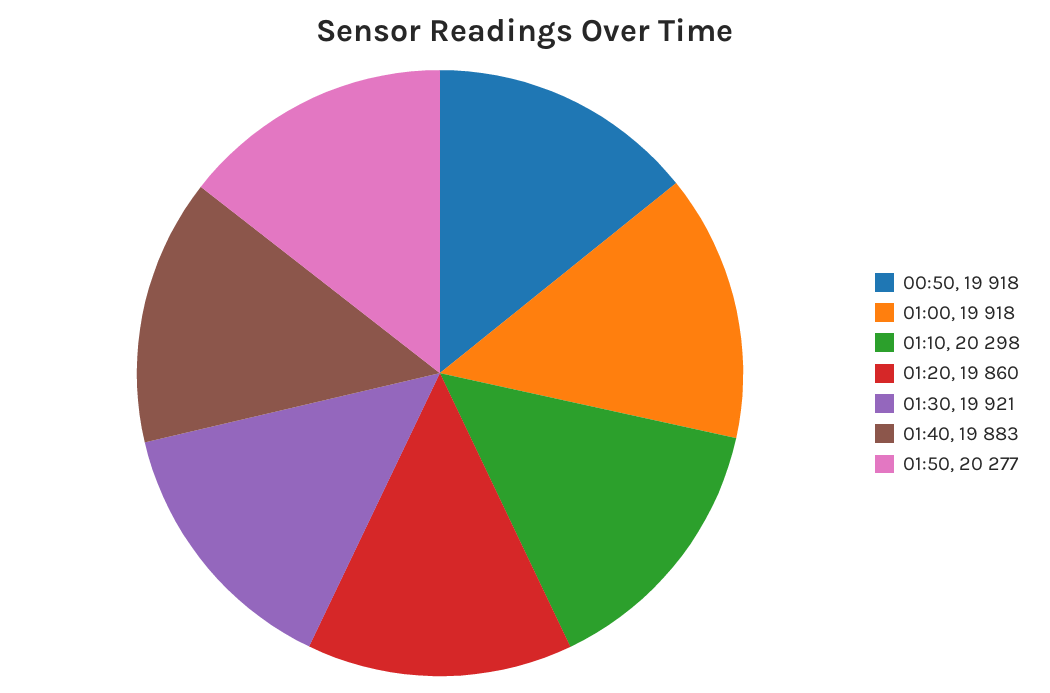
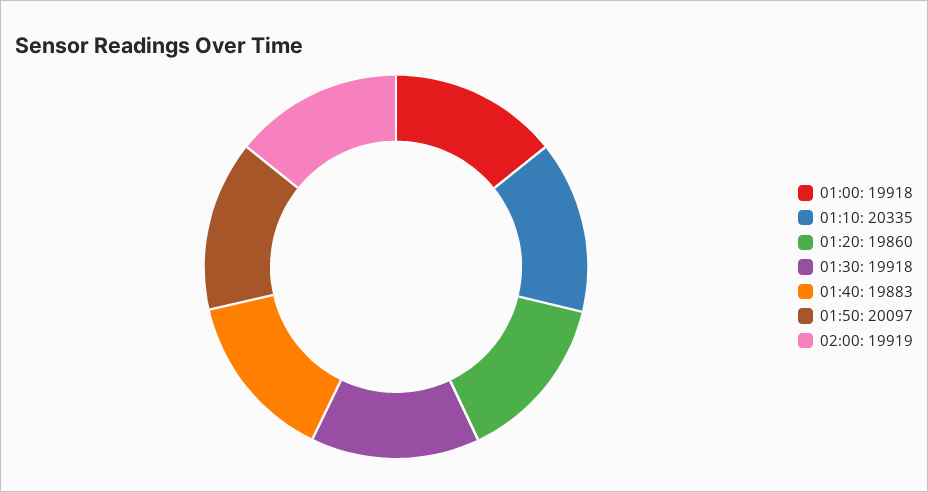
00:50: 19918 -> none
01:10: 20298 -> 20335
01:30: 19921 -> 19918
01:50: 20277 -> 20097
02:00: none -> 19919

